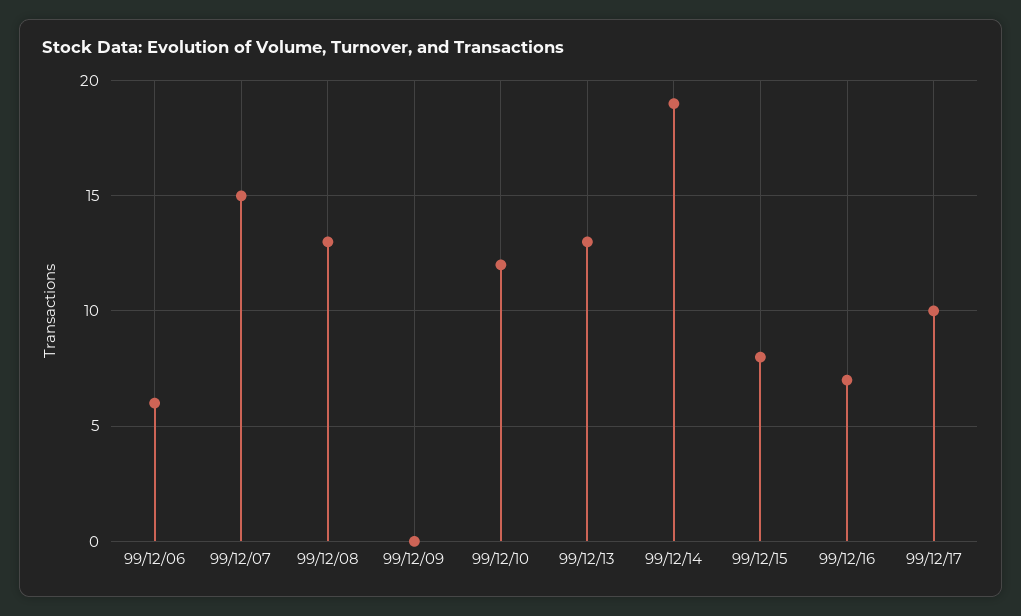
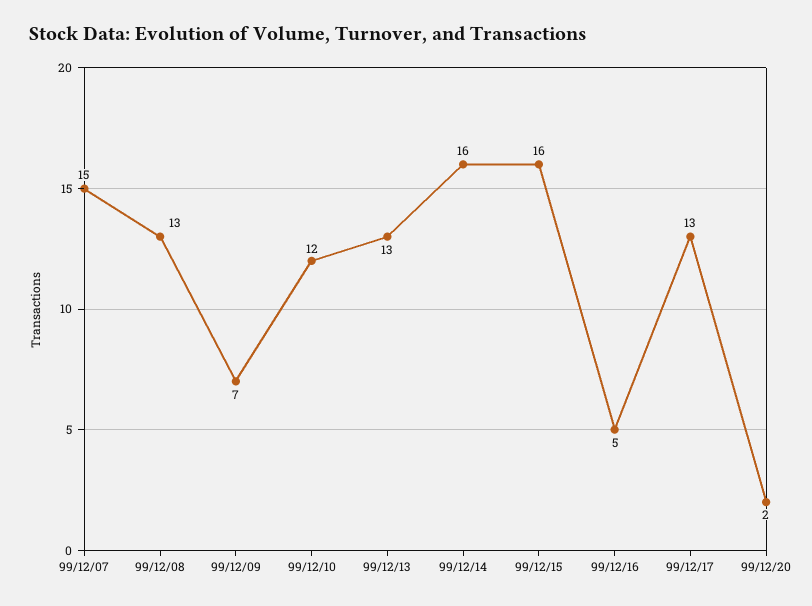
99/12/06: 6 -> none
99/12/09: 0 -> 7
99/12/14: 19 -> 16
99/12/15: 8 -> 16
99/12/16: 7 -> 5
99/12/17: 10 -> 13
99/12/20: none -> 2

